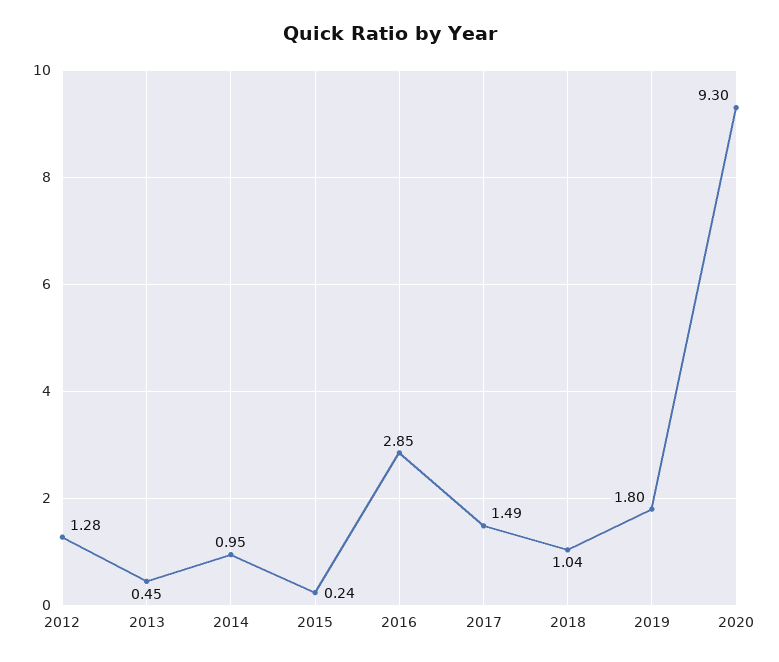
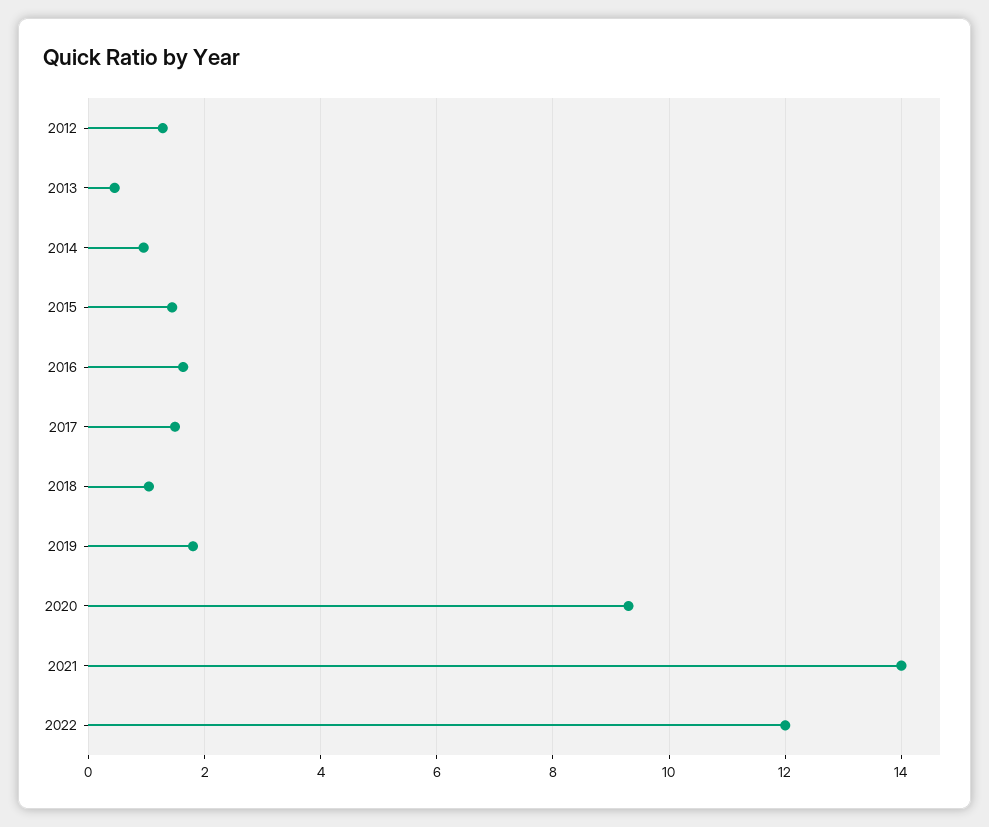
2015: 0.24 -> 1.4
2016: 2.85 -> 1.6
2021: none -> 14
2022: none -> 12

